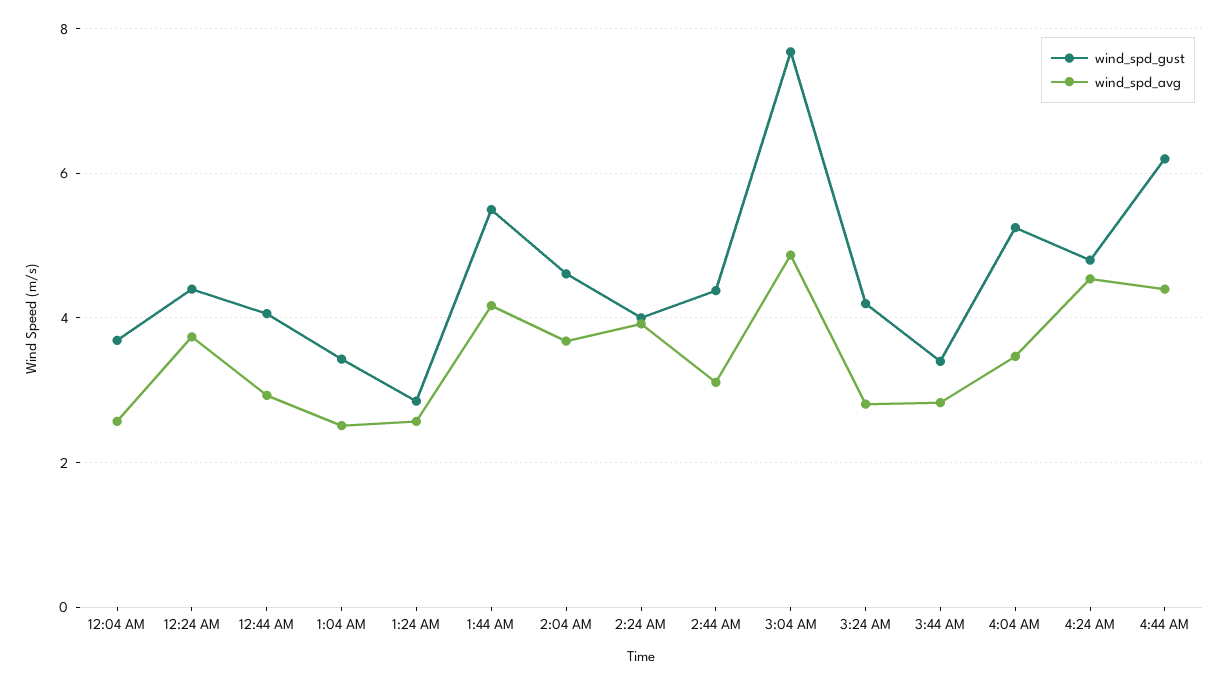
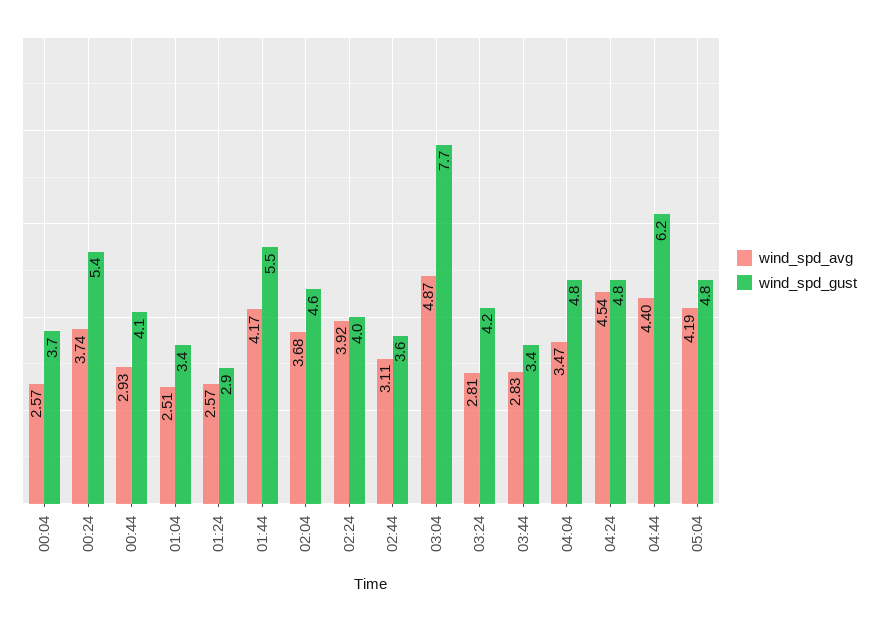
wind_spd_gust, 12:24 AM: 4.4 -> 5.4
wind_spd_gust, 2:44 AM: 4.4 -> 3.6
wind_spd_gust, 4:04 AM: 5.2 -> 4.8
wind_spd_avg, 05:04: none -> 4.19
wind_spd_gust, 05:04: none -> 4.8

